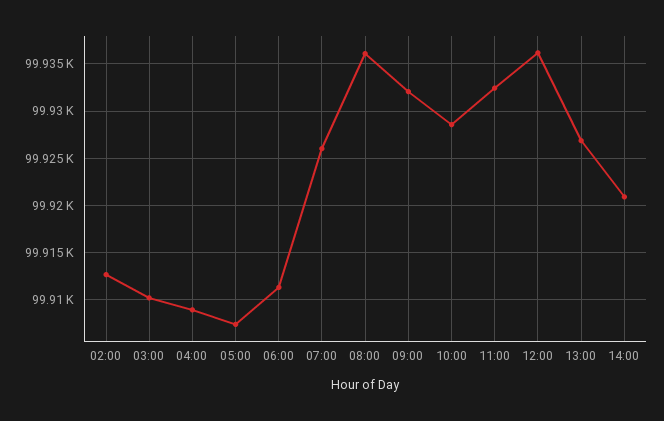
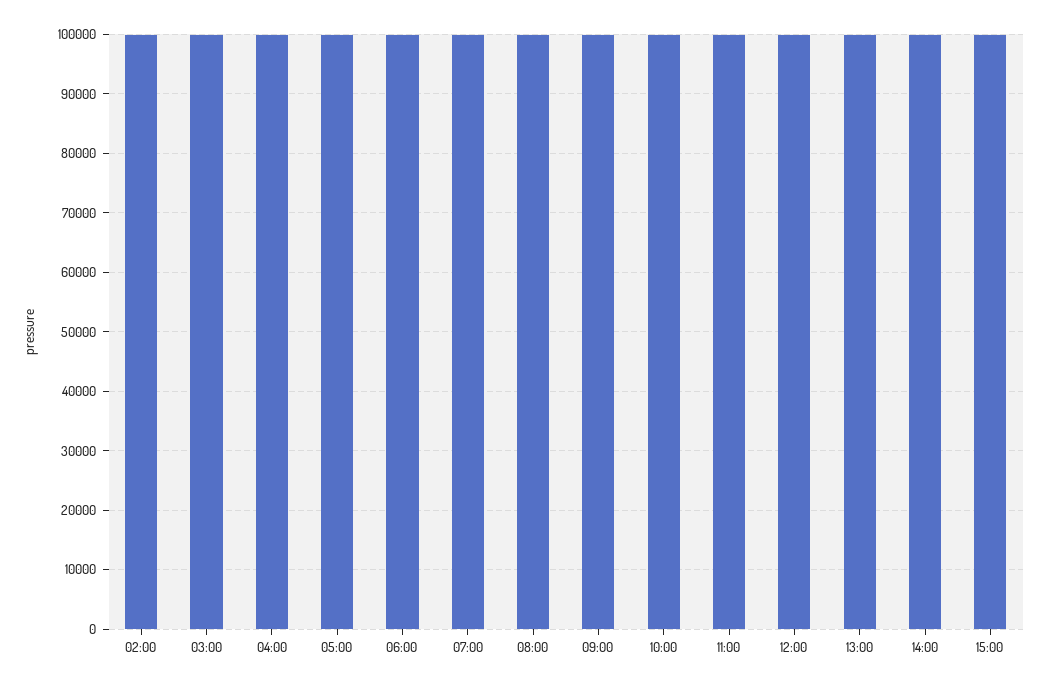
15:00: none -> 100000

